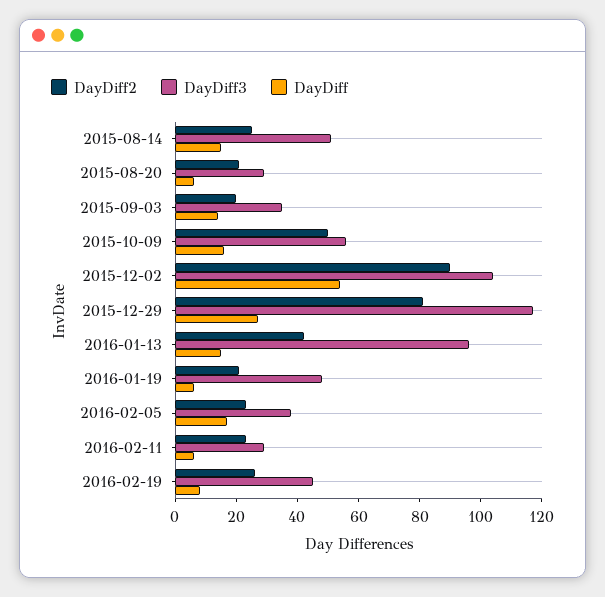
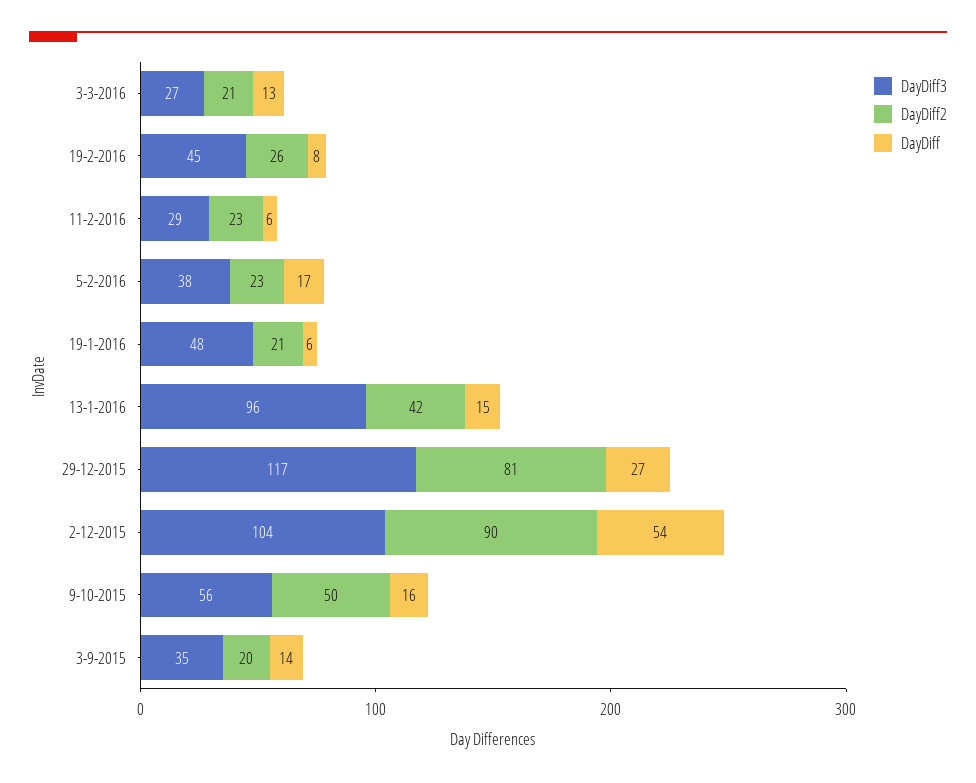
DayDiff2, 2015-08-14: 25 -> none
DayDiff3, 2015-08-14: 50 -> none
DayDiff, 2015-08-14: 15 -> none
DayDiff2, 2015-08-20: 20 -> none
DayDiff3, 2015-08-20: 30 -> none
DayDiff, 2015-08-20: 5 -> none
DayDiff3, 3-3-2016: none -> 27
DayDiff2, 3-3-2016: none -> 21
DayDiff, 3-3-2016: none -> 13

